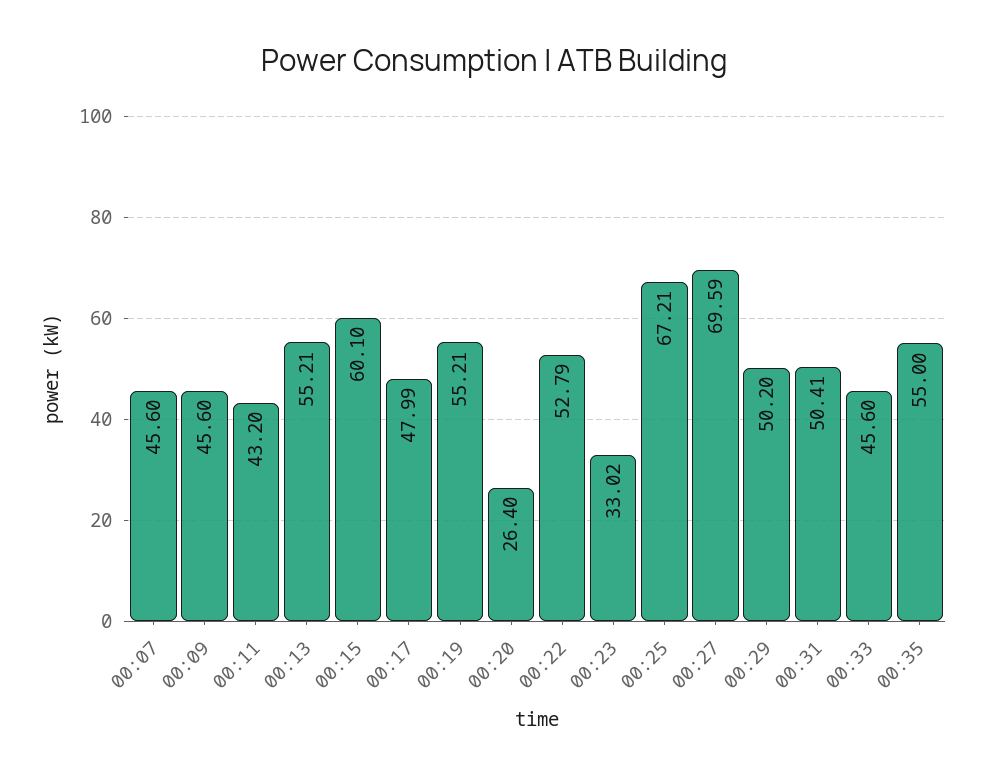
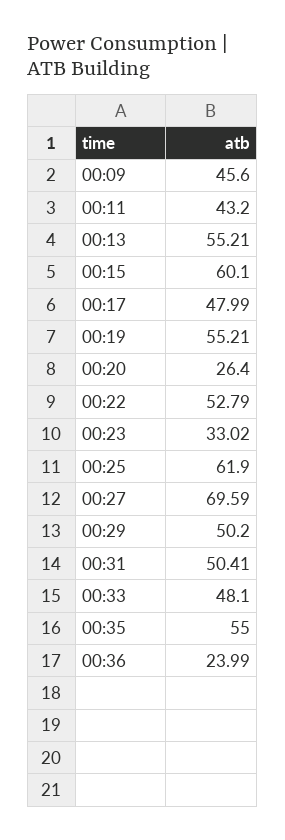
00:07: 45.6 -> none
00:25: 67.21 -> 61.9
00:33: 45.6 -> 48.1
00:36: none -> 23.99

